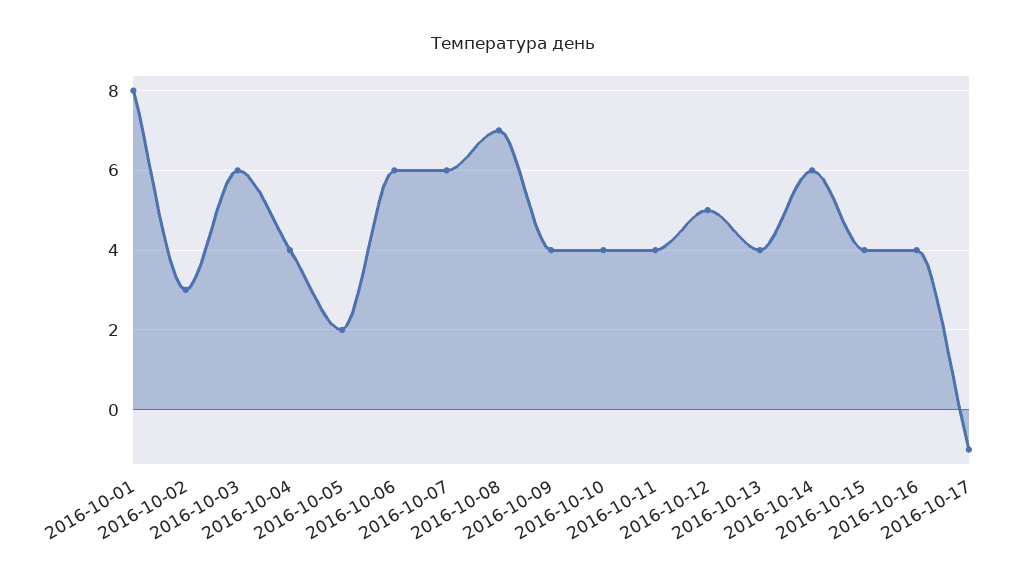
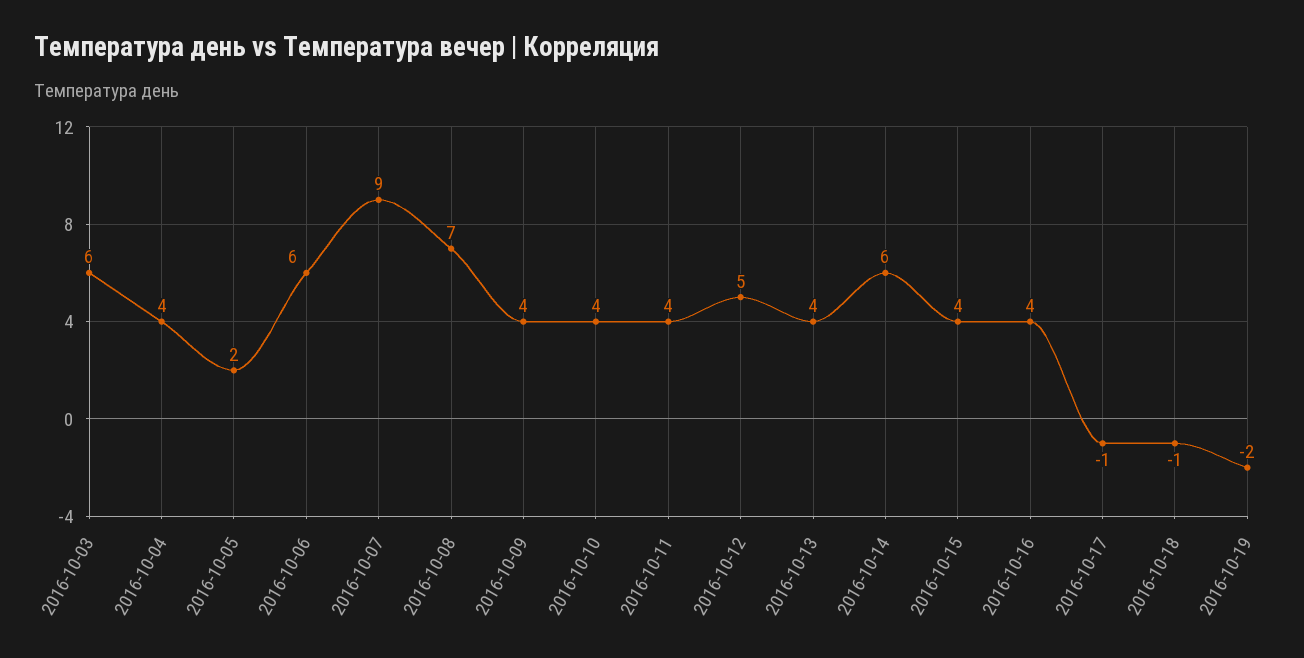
2016-10-01: 8 -> none
2016-10-02: 3 -> none
2016-10-07: 6 -> 9
2016-10-18: none -> -1
2016-10-19: none -> -2

